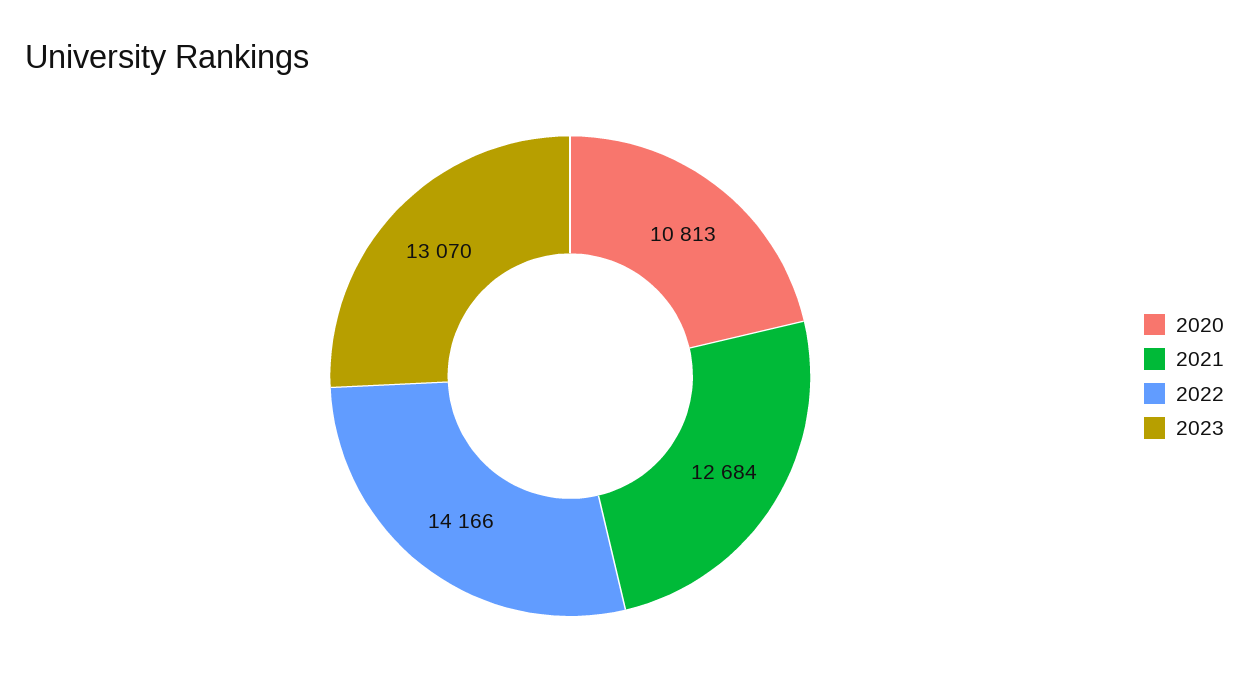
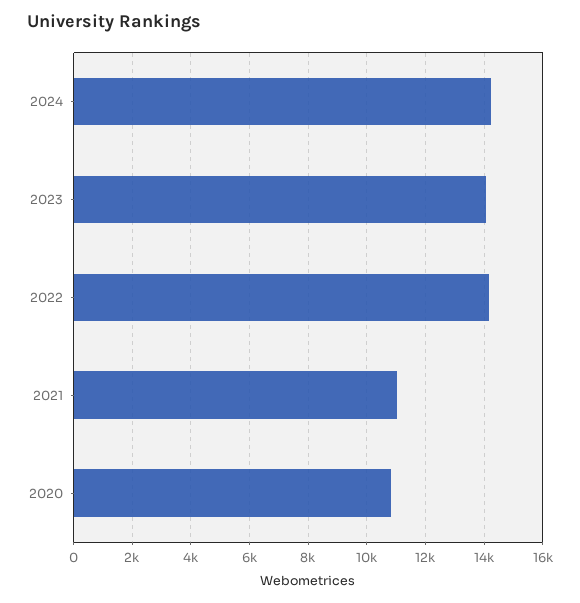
2021: 12684 -> 11000
2023: 13070 -> 14000
2024: none -> 14250

